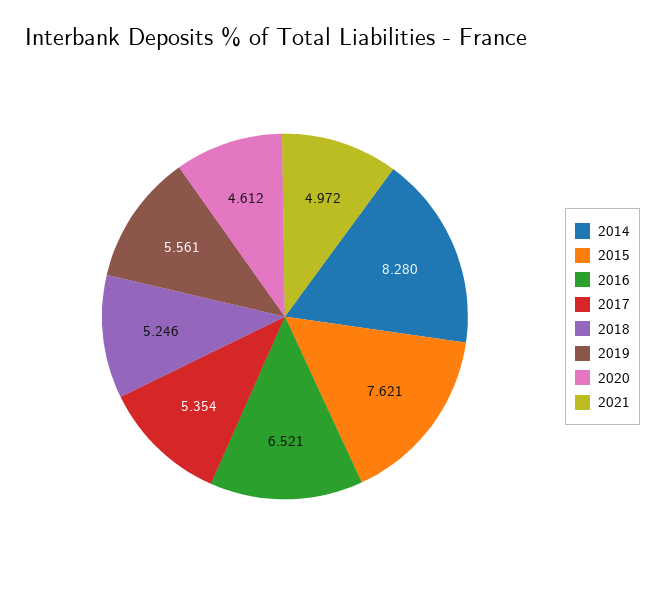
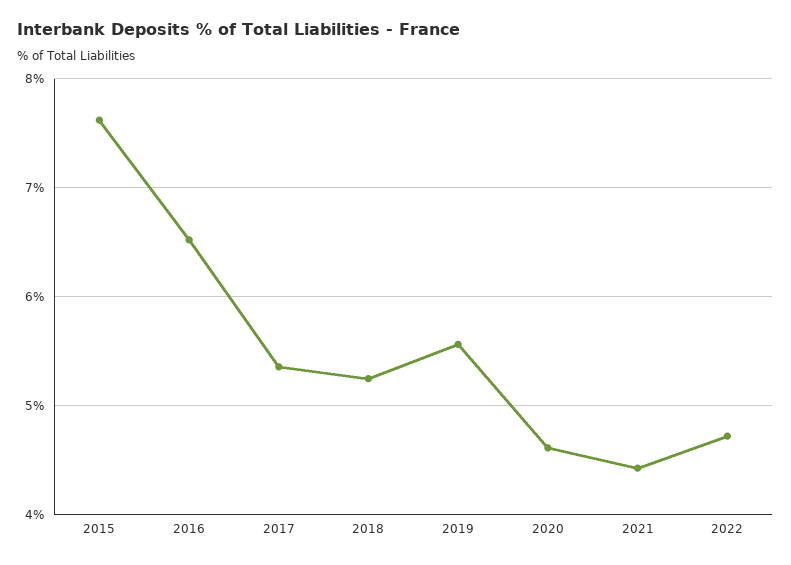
2014: 8.28 -> none
2021: 4.972 -> 4.4
2022: none -> 4.7

